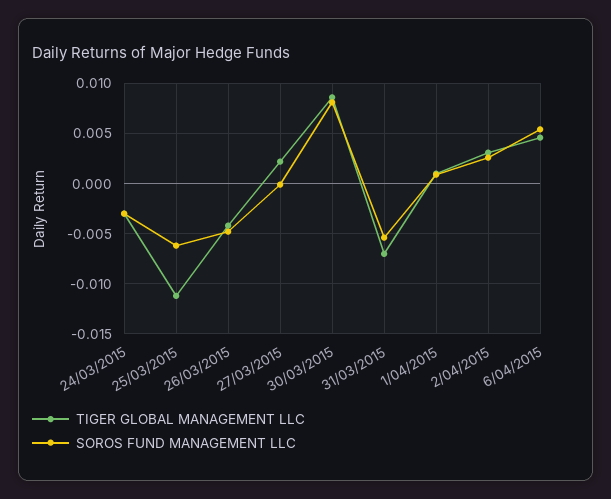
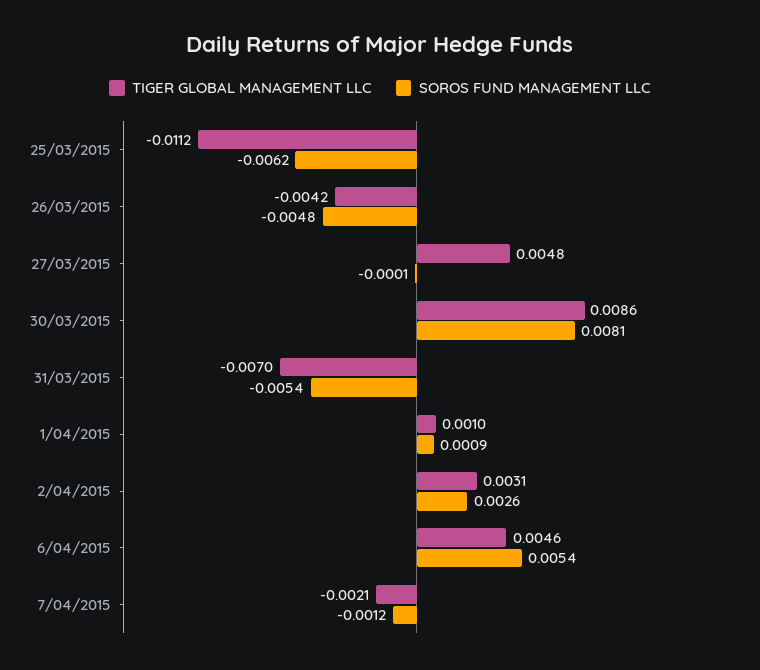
TIGER GLOBAL MANAGEMENT LLC, 24/03/2015: -0.003 -> none
SOROS FUND MANAGEMENT LLC, 24/03/2015: -0.003 -> none
TIGER GLOBAL MANAGEMENT LLC, 27/03/2015: 0.002 -> 0.0048
TIGER GLOBAL MANAGEMENT LLC, 7/04/2015: none -> -0.0021
SOROS FUND MANAGEMENT LLC, 7/04/2015: none -> -0.0012

